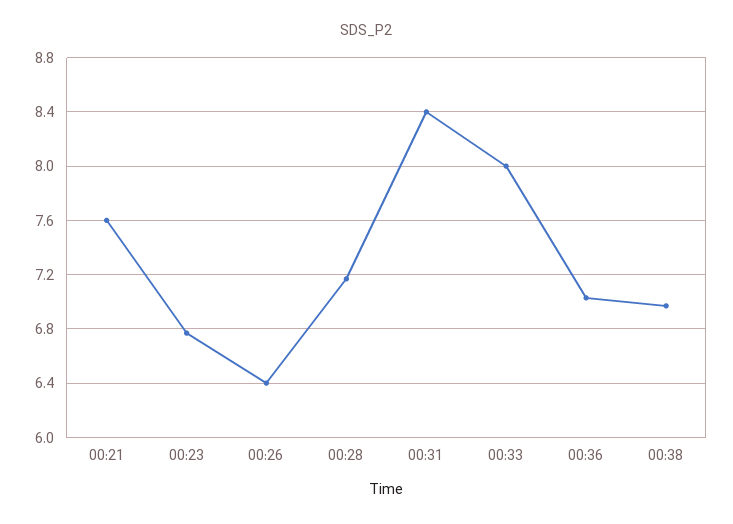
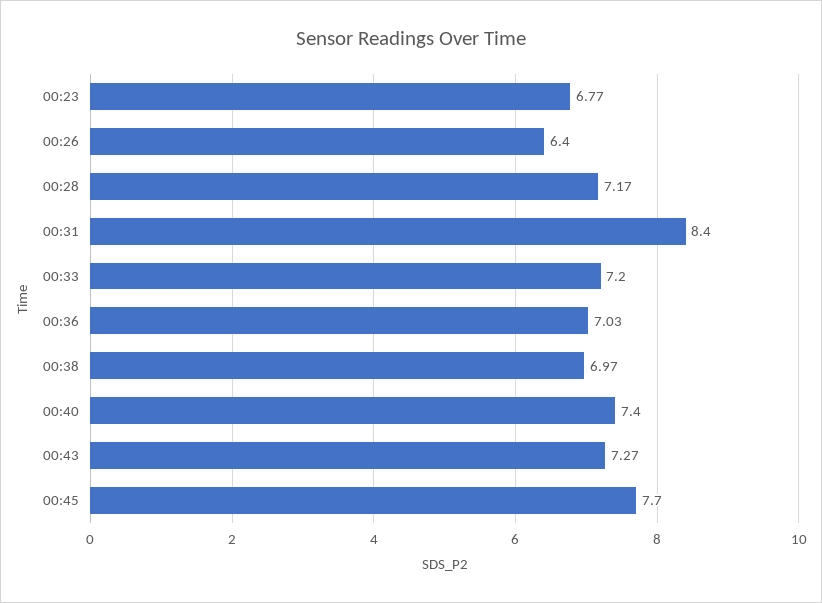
00:21: 7.6 -> none
00:33: 8 -> 7.2
00:40: none -> 7.4
00:43: none -> 7.27
00:45: none -> 7.7

